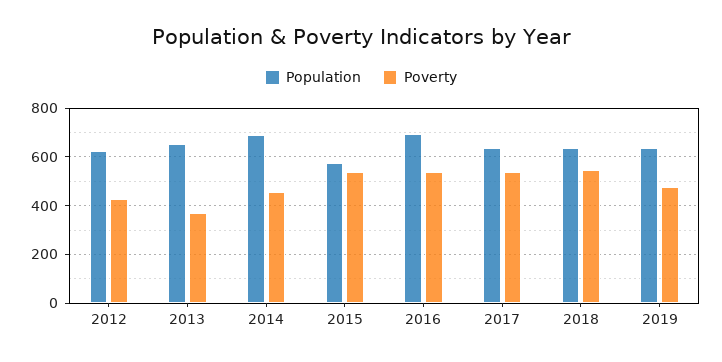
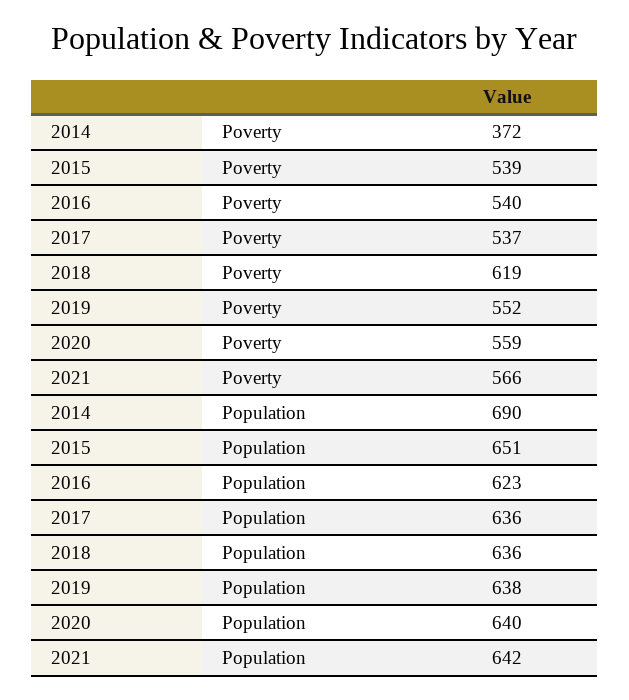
Population, 2012: 625 -> none
Poverty, 2012: 425 -> none
Population, 2013: 650 -> none
Poverty, 2013: 375 -> none
Poverty, 2014: 450 -> 372
Population, 2015: 575 -> 651
Population, 2016: 700 -> 623
Poverty, 2018: 550 -> 619
Poverty, 2019: 475 -> 552
Poverty, 2020: none -> 559
Poverty, 2021: none -> 566
Population, 2020: none -> 640
Population, 2021: none -> 642

